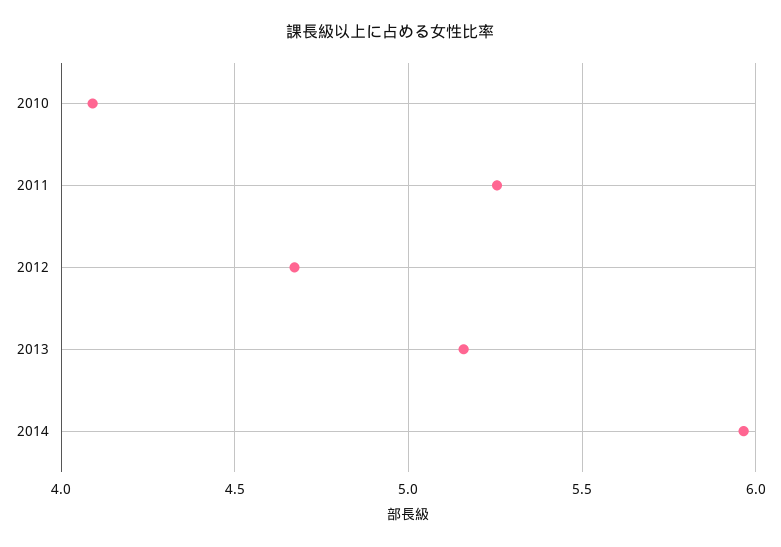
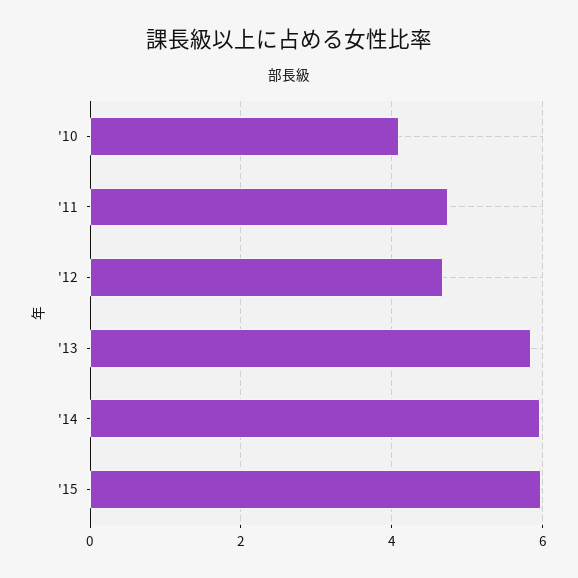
2011: 5.25 -> 4.8
2013: 5.15 -> 5.8
'15: none -> 6

